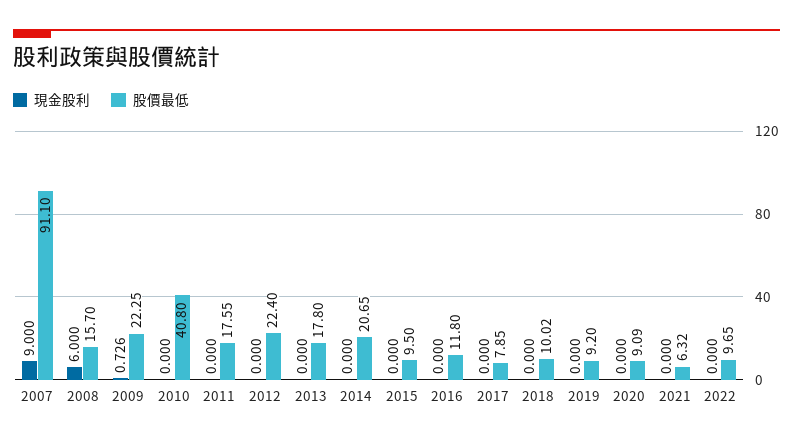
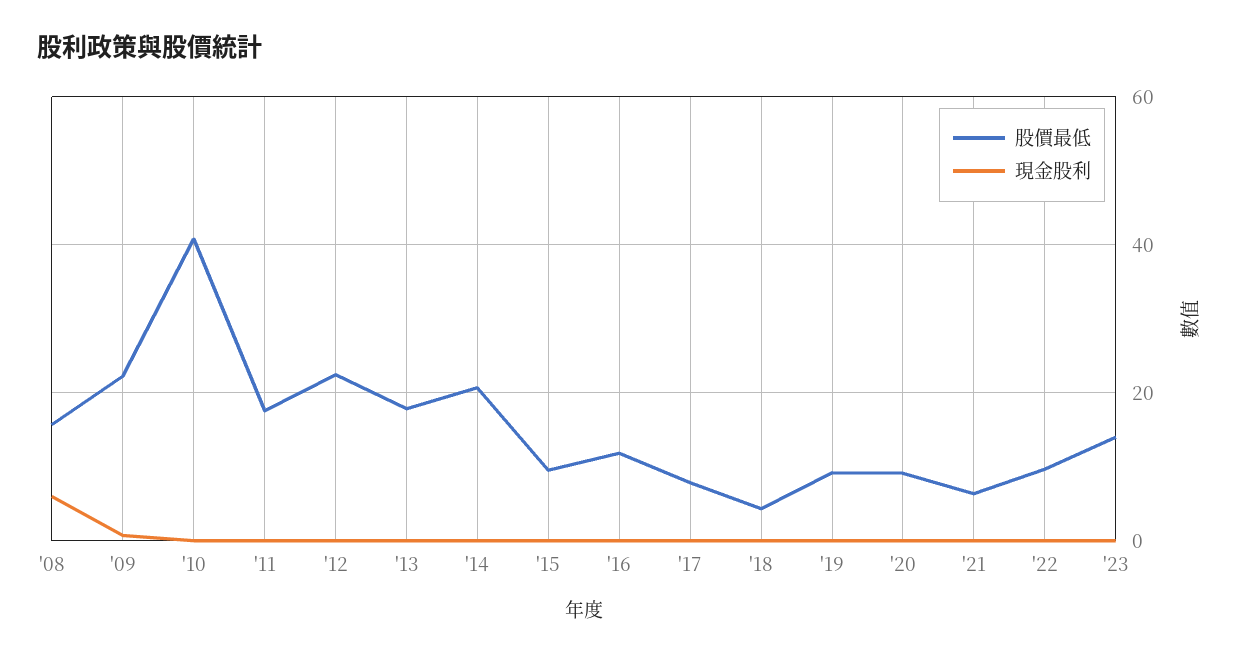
現金股利, 2007: 9 -> none
股價最低, 2007: 91.1 -> none
股價最低, 2018: 10.02 -> 4
股價最低, '23: none -> 14
現金股利, '23: none -> 0

